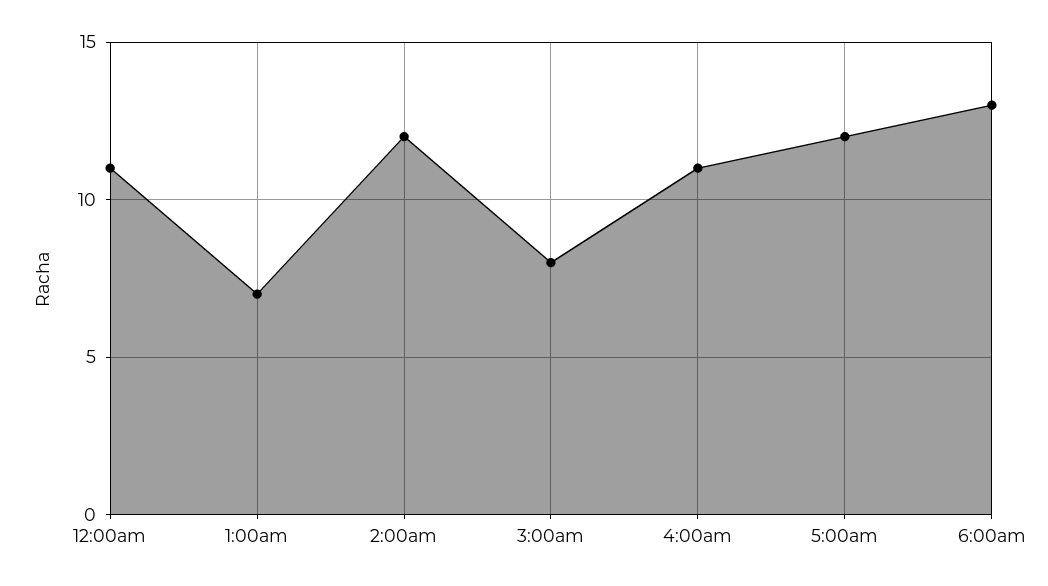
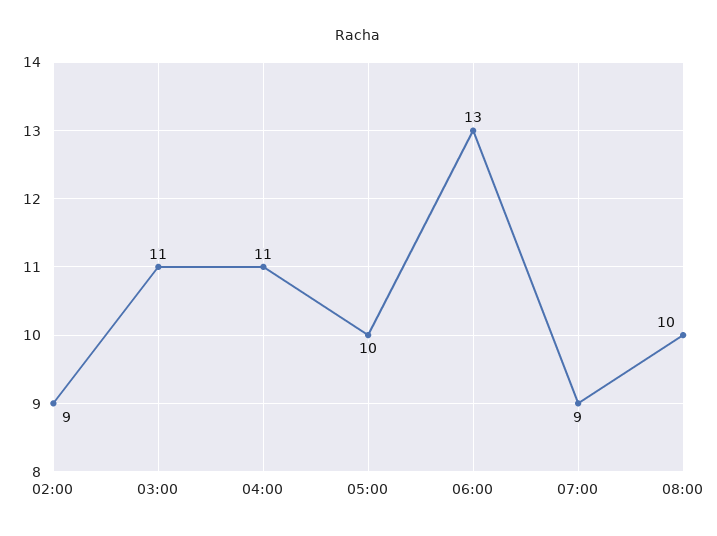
12:00am: 11 -> none
1:00am: 7 -> none
2:00am: 12 -> 9
3:00am: 8 -> 11
5:00am: 12 -> 10
07:00: none -> 9
08:00: none -> 10

